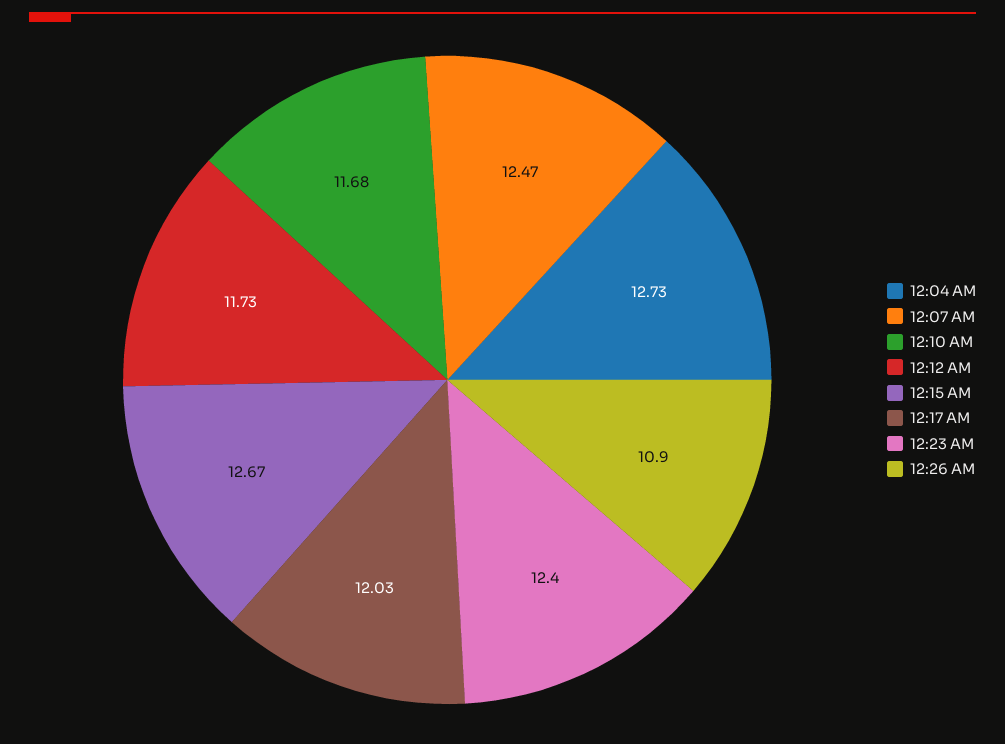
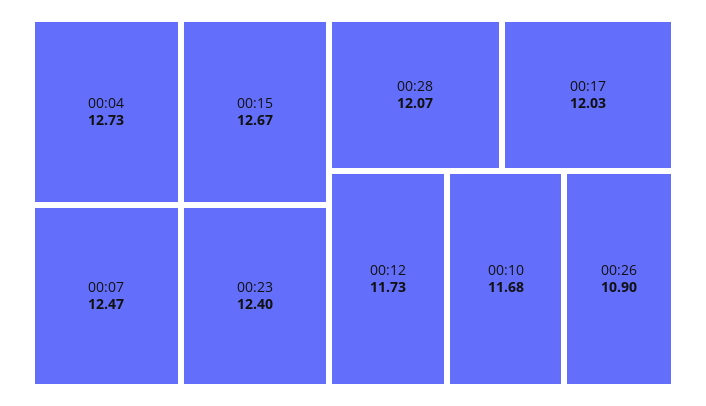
00:28: none -> 12.07

